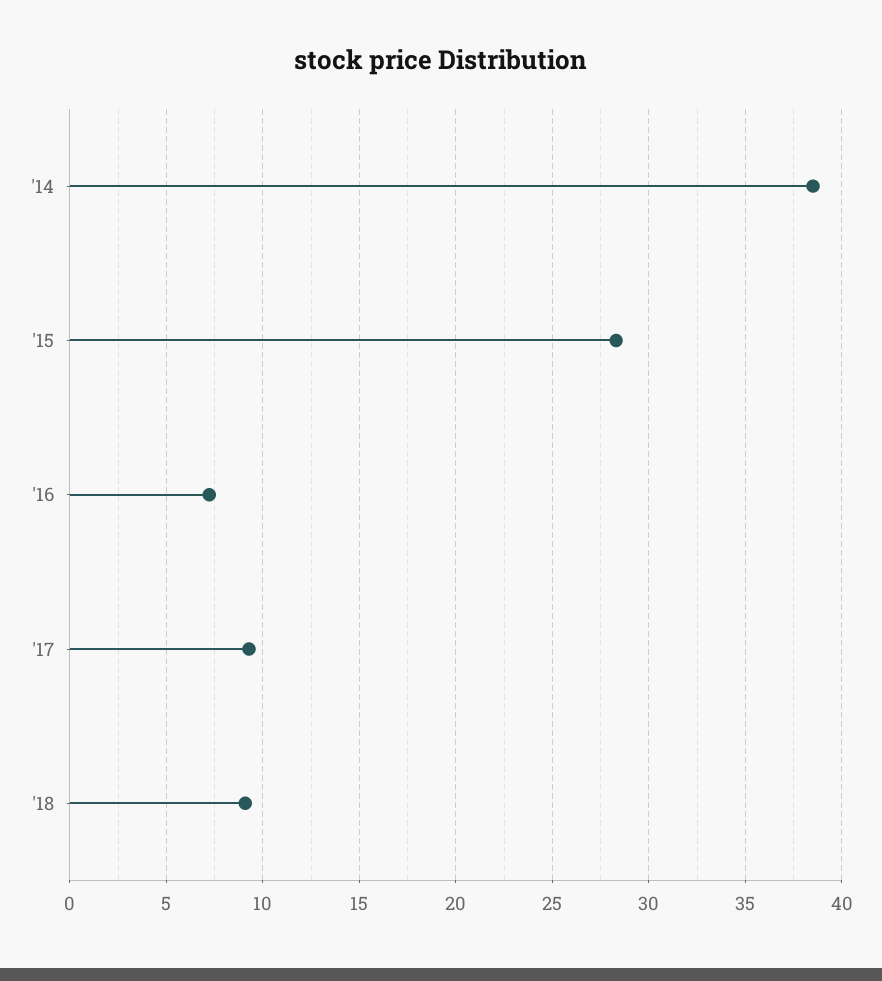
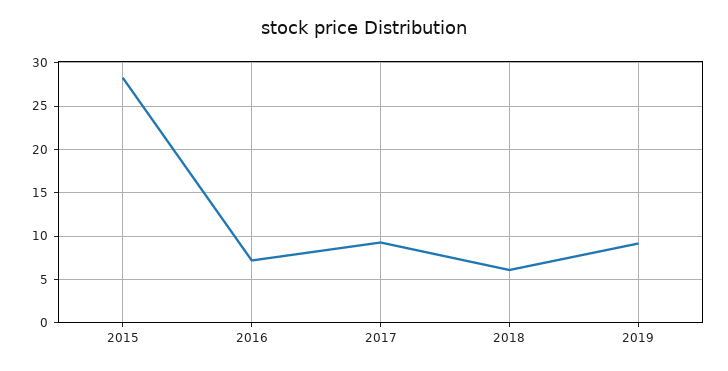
'14: 38.5 -> none
'18: 9 -> 6
2019: none -> 9

